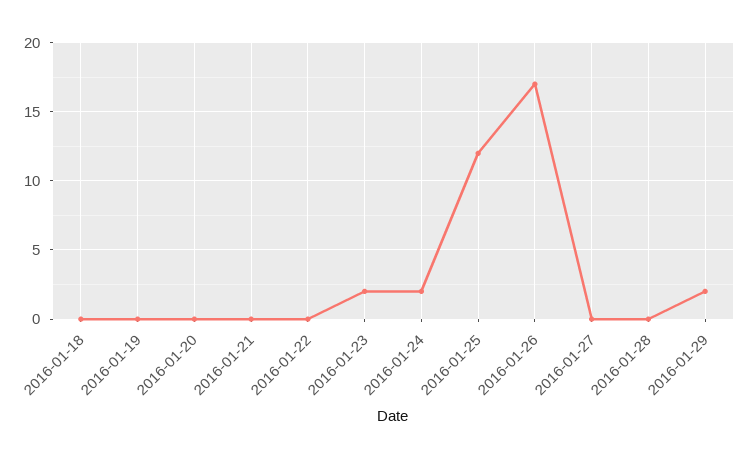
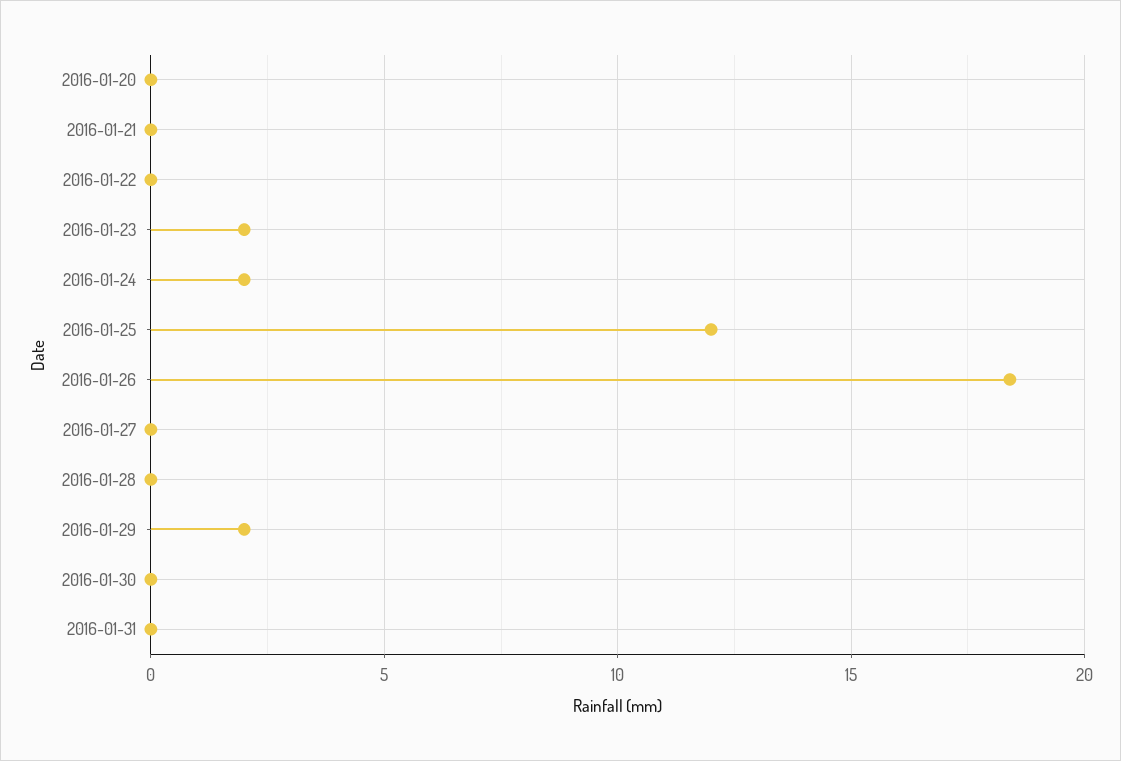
2016-01-18: 0 -> none
2016-01-19: 0 -> none
2016-01-26: 17 -> 18.5
2016-01-30: none -> 0
2016-01-31: none -> 0

